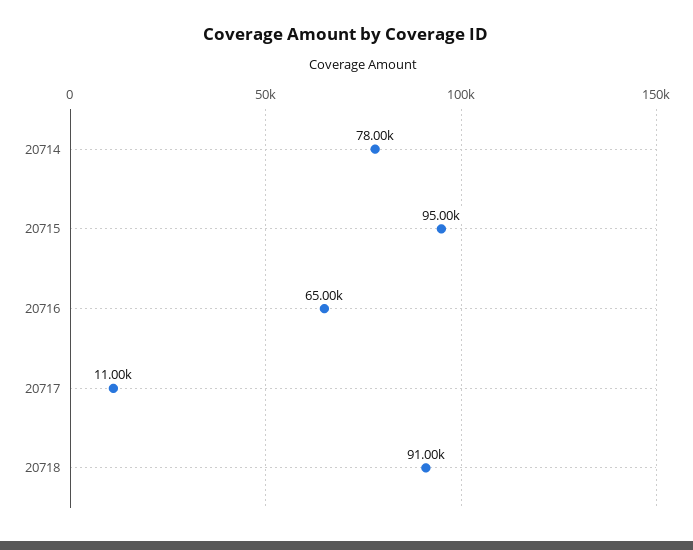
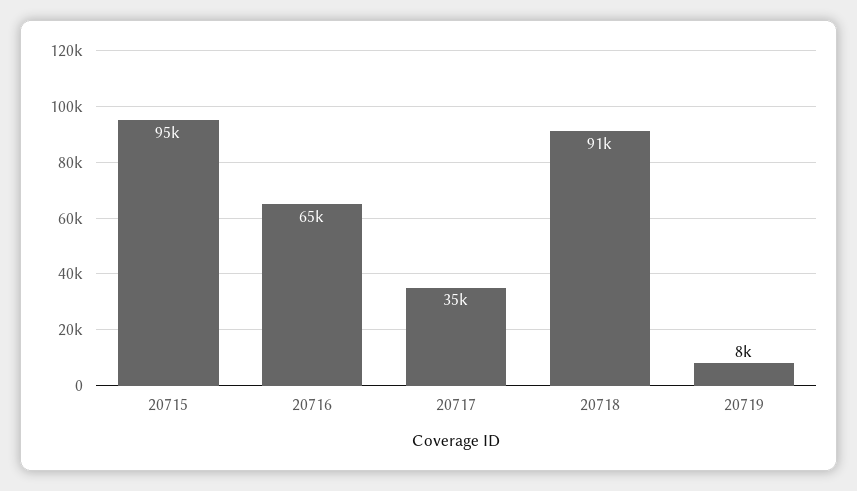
20714: 78000 -> none
20717: 11000 -> 35000
20719: none -> 8000

